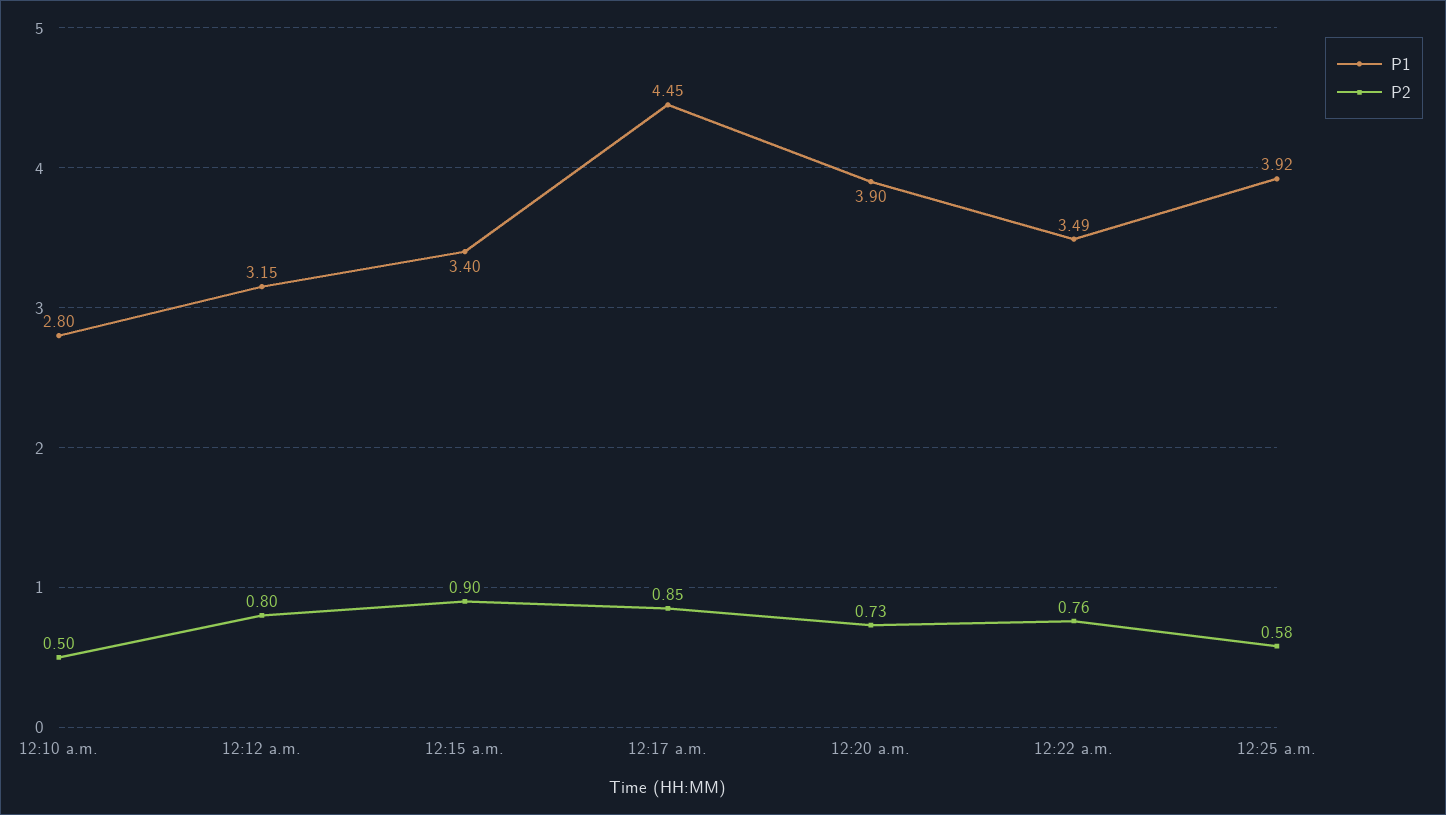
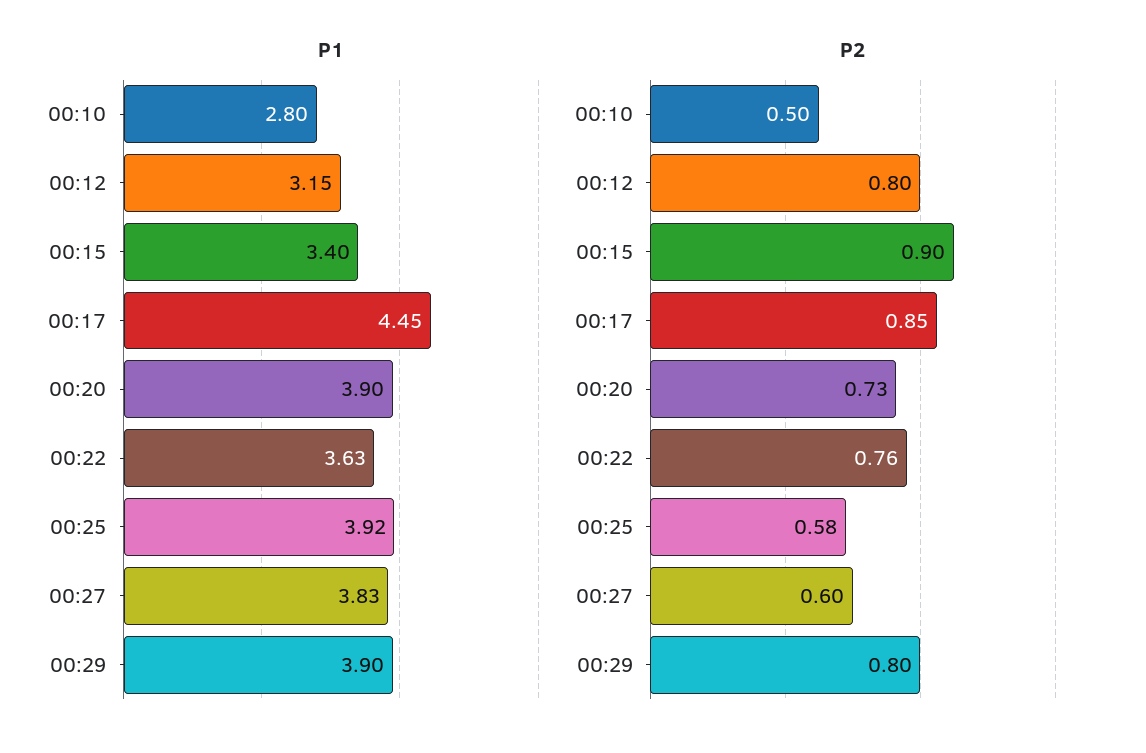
P1, 12:22 a.m.: 3.49 -> 3.63
P1, 00:27: none -> 3.83
P1, 00:29: none -> 3.9
P2, 00:27: none -> 0.6
P2, 00:29: none -> 0.8

